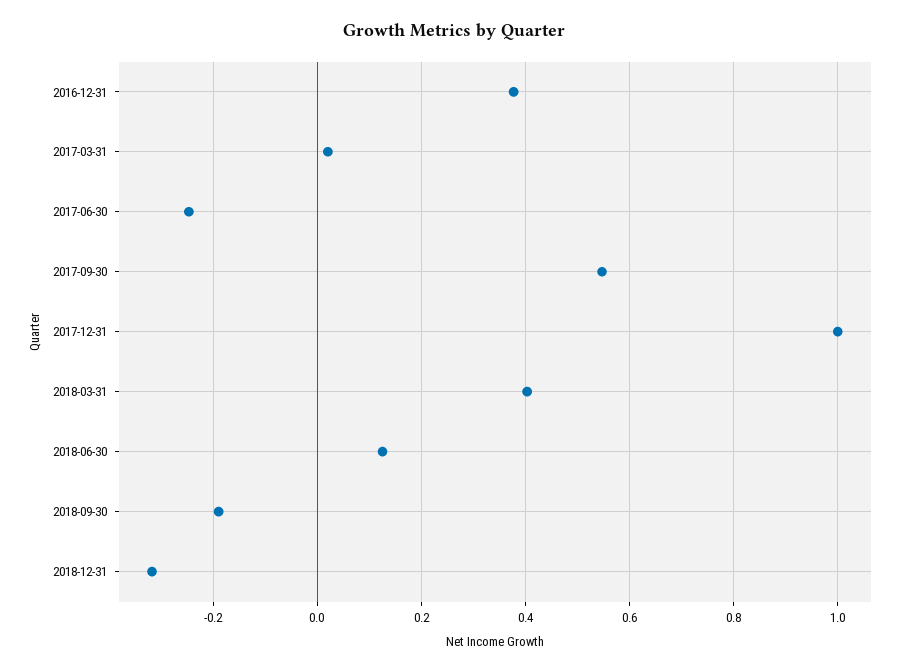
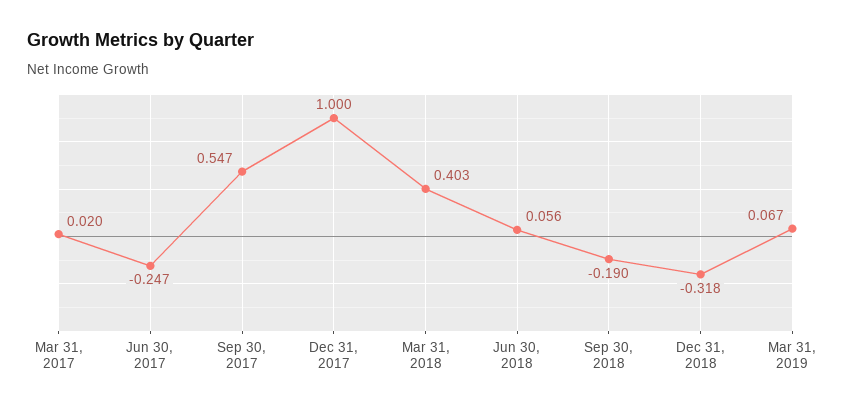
2016-12-31: 0.38 -> none
2018-06-30: 0.12 -> 0.056
Mar 31, 2019: none -> 0.067

